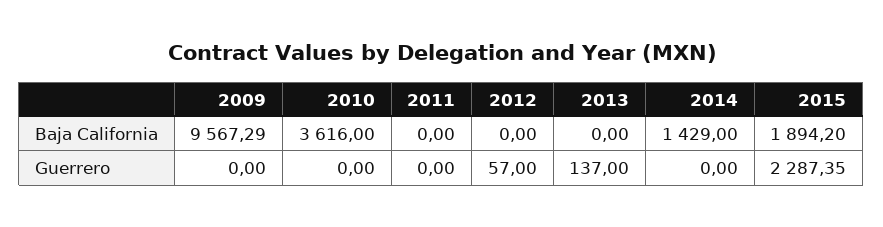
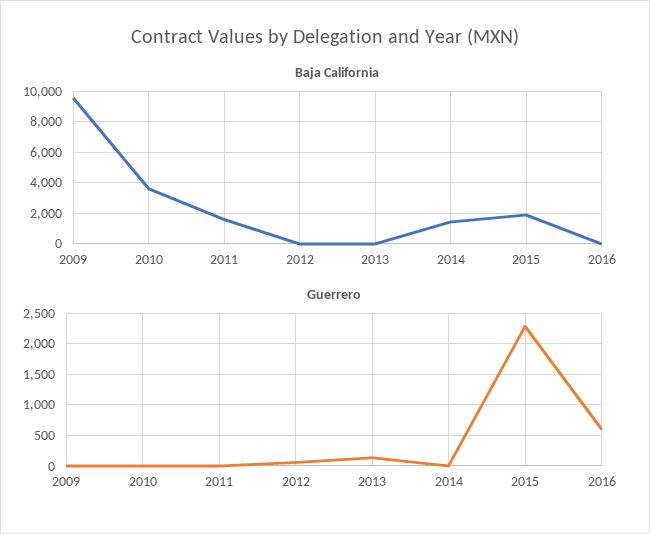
Baja California, 2011: 0 -> 1500
Baja California, 2016: none -> 0
Guerrero, 2016: none -> 600

